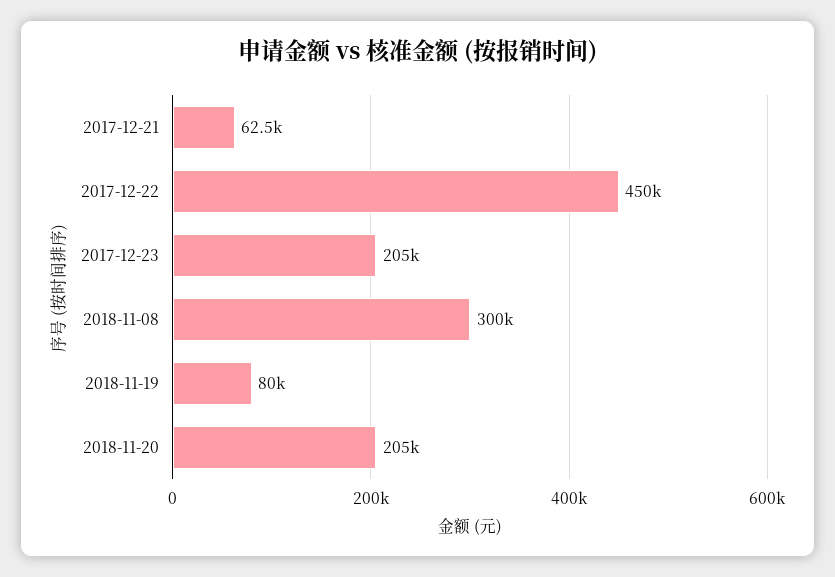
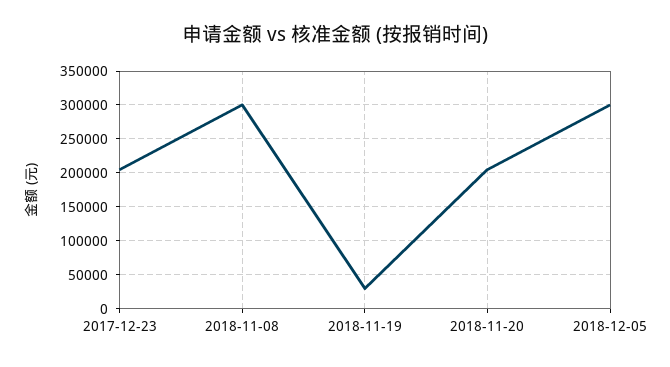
2017-12-21: 62500 -> none
2017-12-22: 450000 -> none
2018-11-19: 80000 -> 30000
2018-12-05: none -> 300000

